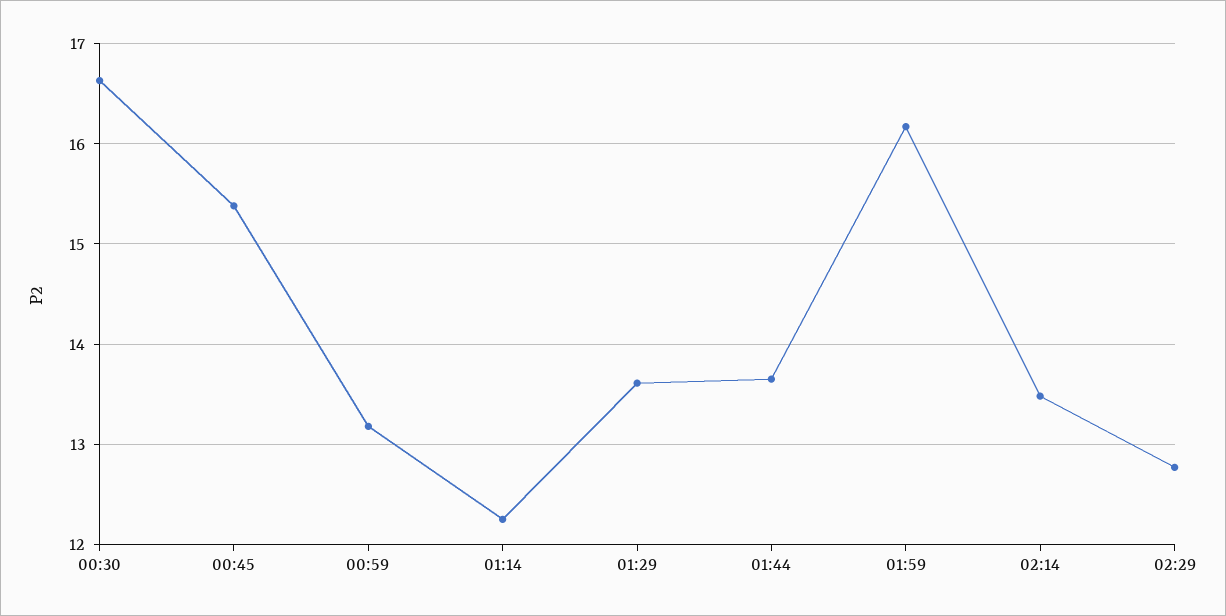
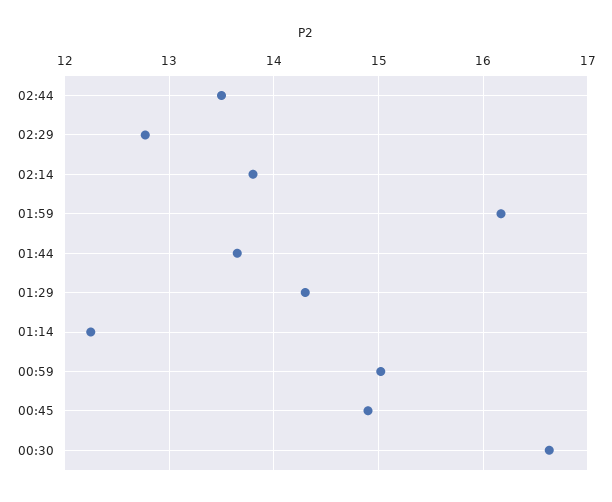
00:45: 15.4 -> 14.9
00:59: 13.2 -> 15
01:29: 13.6 -> 14.3
02:14: 13.5 -> 13.8
02:44: none -> 13.5

